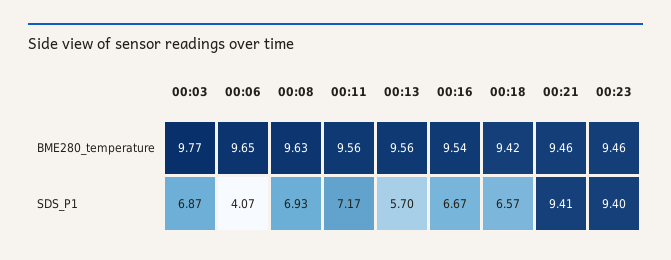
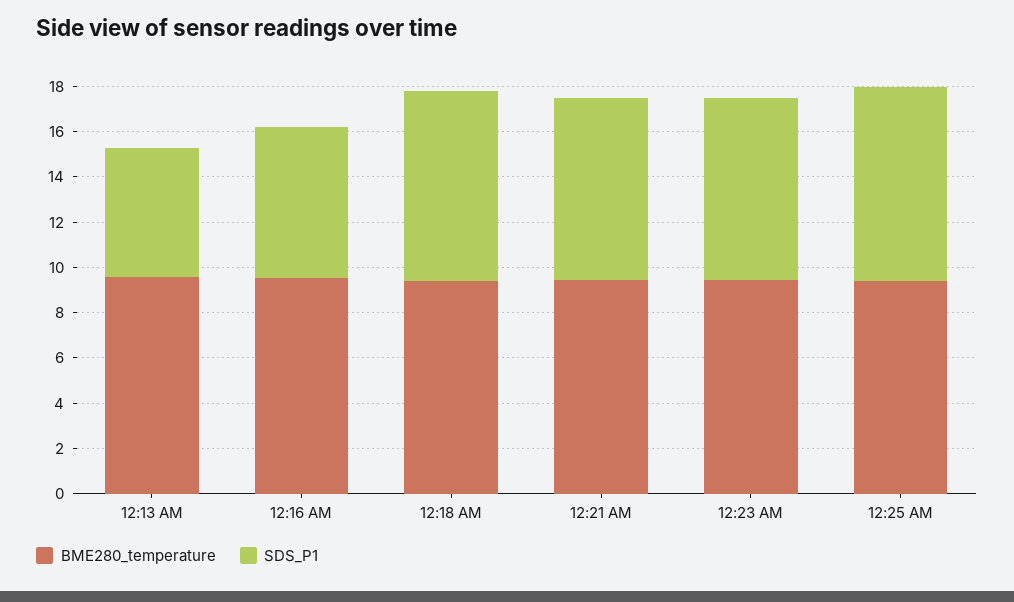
BME280_temperature, 00:03: 9.77 -> none
BME280_temperature, 00:06: 9.65 -> none
BME280_temperature, 00:08: 9.63 -> none
BME280_temperature, 00:11: 9.56 -> none
SDS_P1, 00:03: 6.87 -> none
SDS_P1, 00:06: 4.07 -> none
SDS_P1, 00:08: 6.93 -> none
SDS_P1, 00:11: 7.17 -> none
SDS_P1, 00:18: 6.57 -> 8.5
SDS_P1, 00:21: 9.41 -> 8
SDS_P1, 00:23: 9.4 -> 8
BME280_temperature, 12:25 AM: none -> 9.5
SDS_P1, 12:25 AM: none -> 8.5

